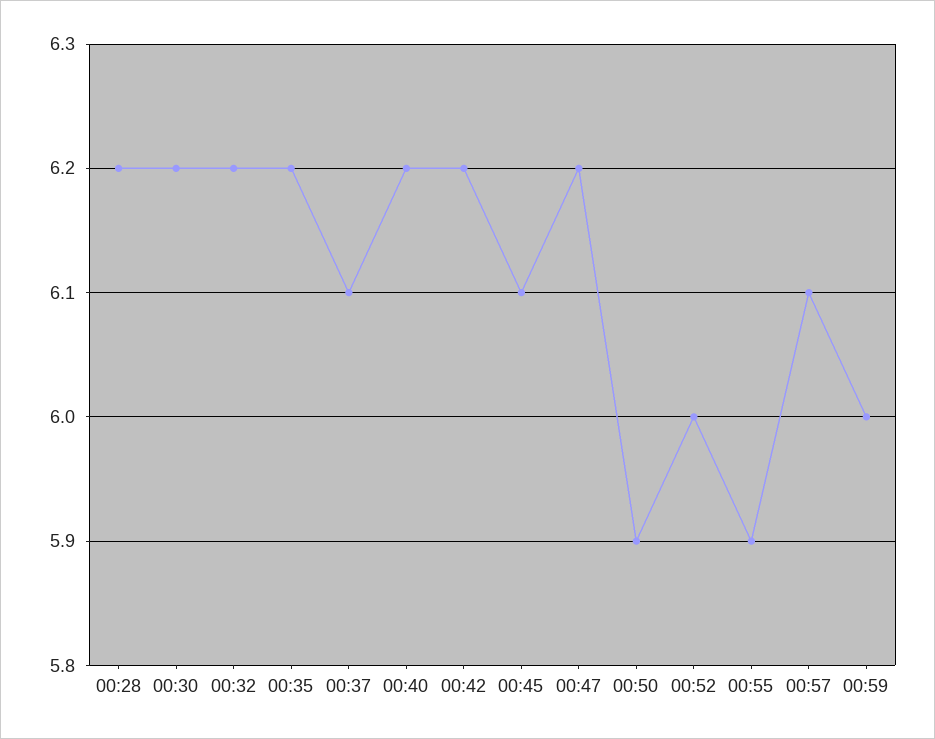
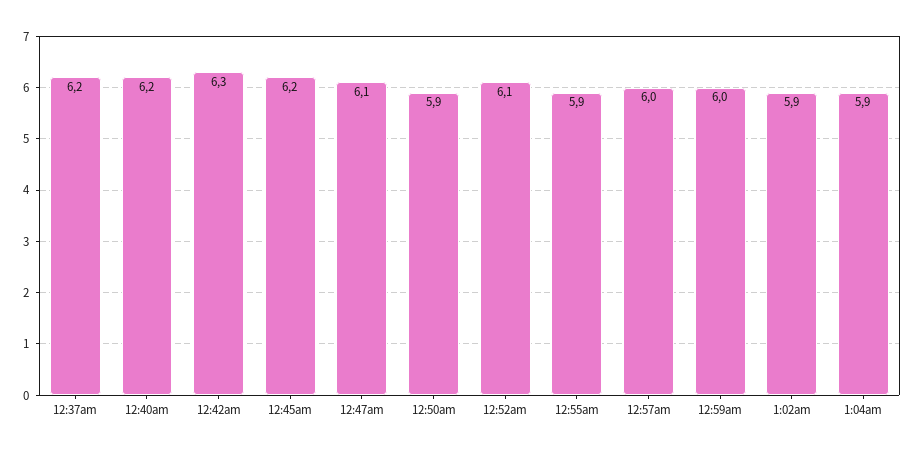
00:28: 6.2 -> none
00:30: 6.2 -> none
00:32: 6.2 -> none
00:35: 6.2 -> none
00:37: 6.1 -> 6.2
00:42: 6.2 -> 6.3
00:45: 6.1 -> 6.2
00:47: 6.2 -> 6.1
00:52: 6 -> 6.1
00:57: 6.1 -> 6
1:02am: none -> 5.9
1:04am: none -> 5.9

